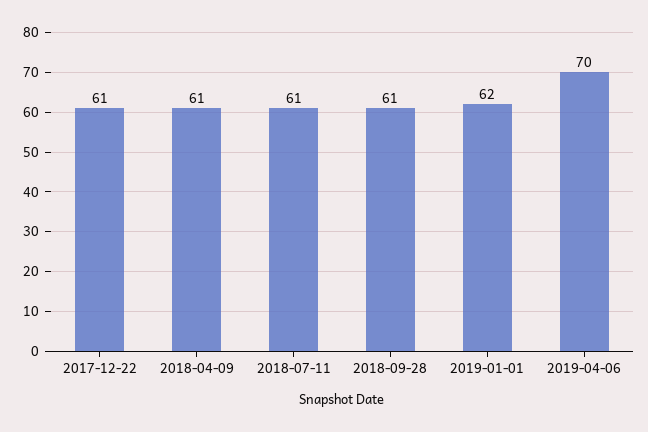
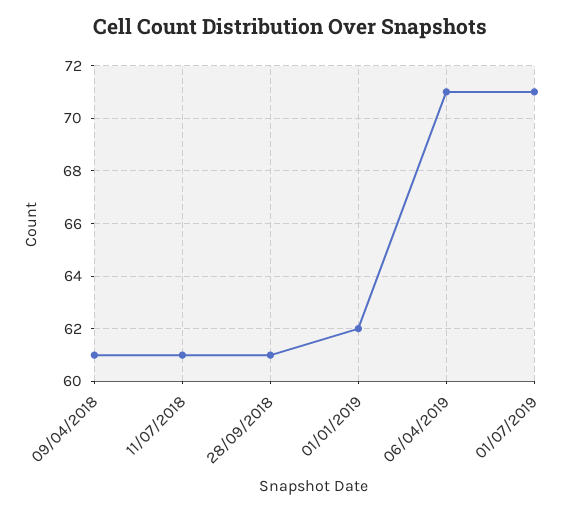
2017-12-22: 61 -> none
2019-04-06: 70 -> 71
01/07/2019: none -> 71

